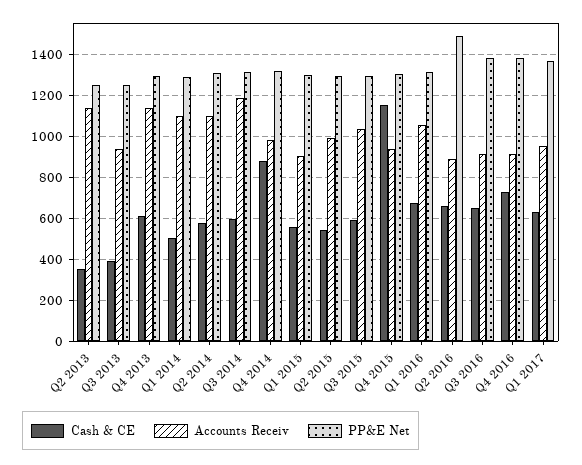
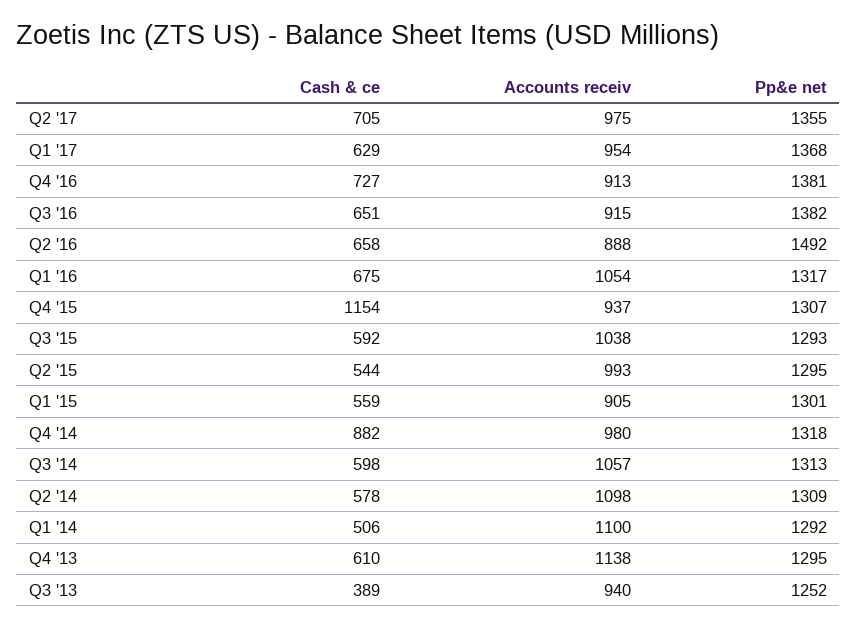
Cash & CE, Q2 2013: 350 -> none
Accounts Receiv, Q2 2013: 1150 -> none
PP&E Net, Q2 2013: 1250 -> none
Accounts Receiv, Q3 2014: 1200 -> 1057
Cash & CE, Q2 '17: none -> 705
Accounts Receiv, Q2 '17: none -> 975
PP&E Net, Q2 '17: none -> 1355

